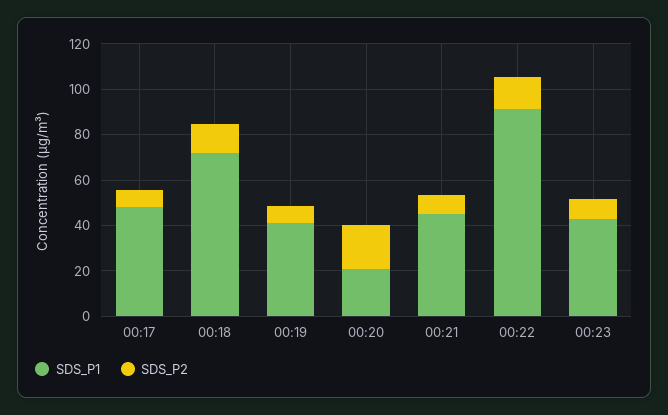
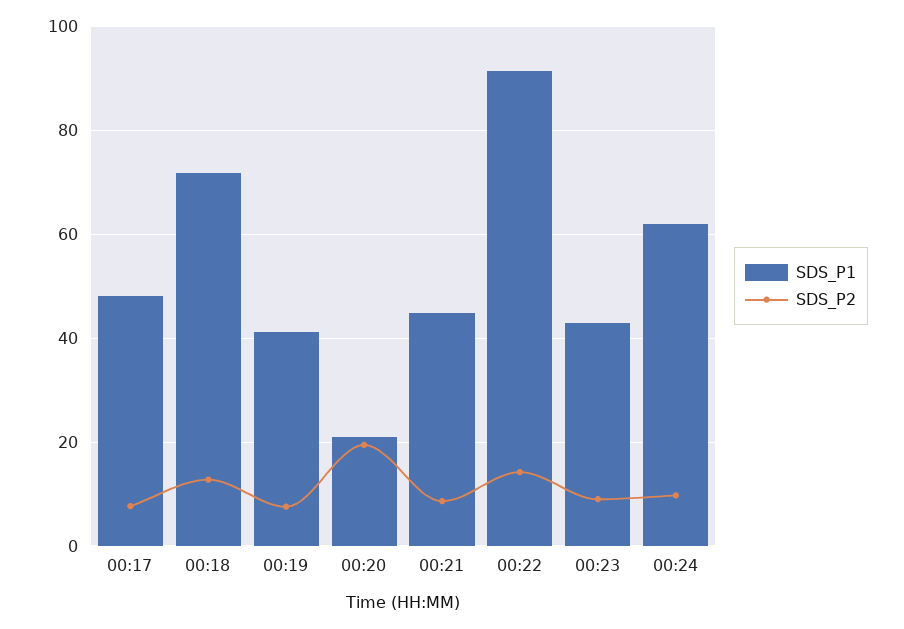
SDS_P1, 00:24: none -> 62
SDS_P2, 00:24: none -> 10

